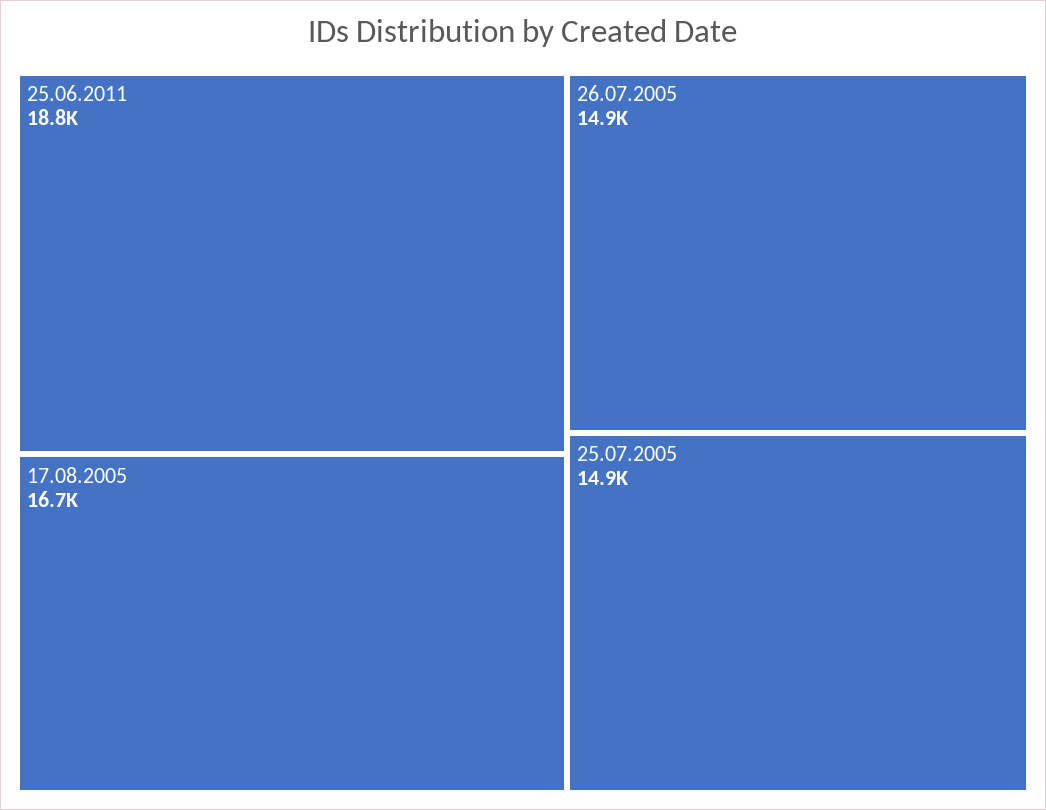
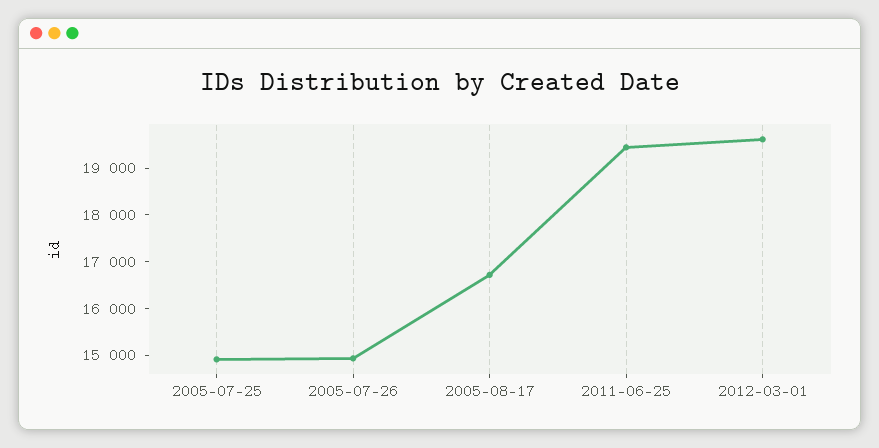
25.06.2011: 18800 -> 19400
2012-03-01: none -> 19600

